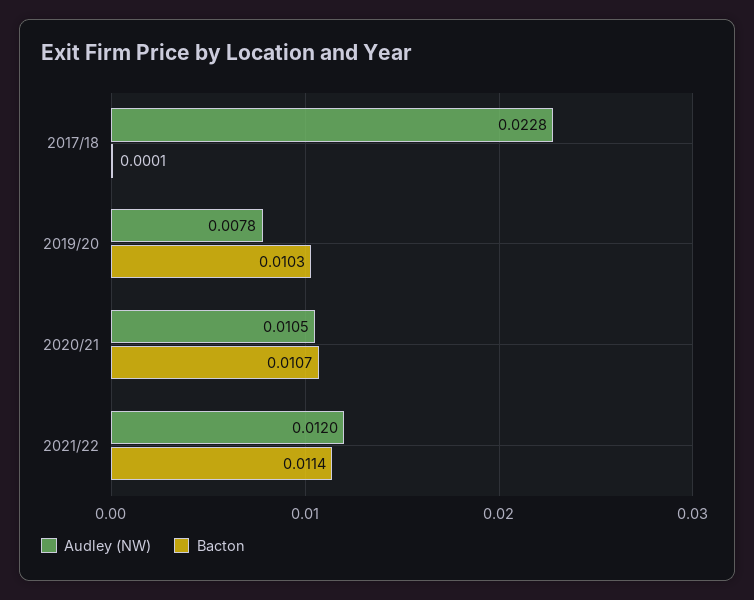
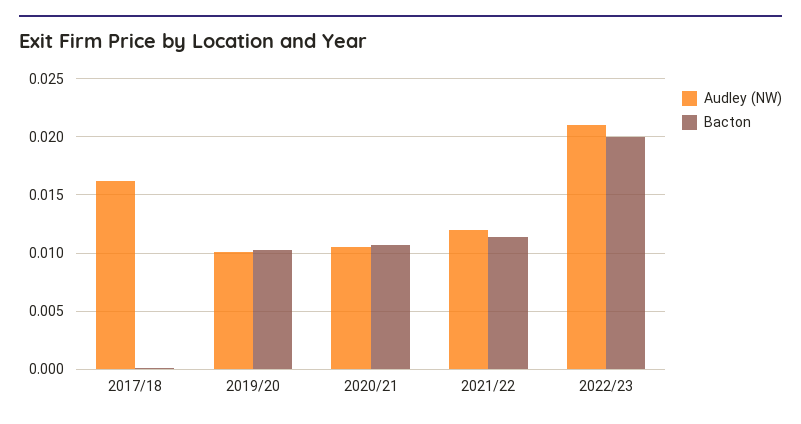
Audley (NW), 2017/18: 0.0228 -> 0.016
Audley (NW), 2019/20: 0.0078 -> 0.01
Audley (NW), 2022/23: none -> 0.021
Bacton, 2022/23: none -> 0.02

